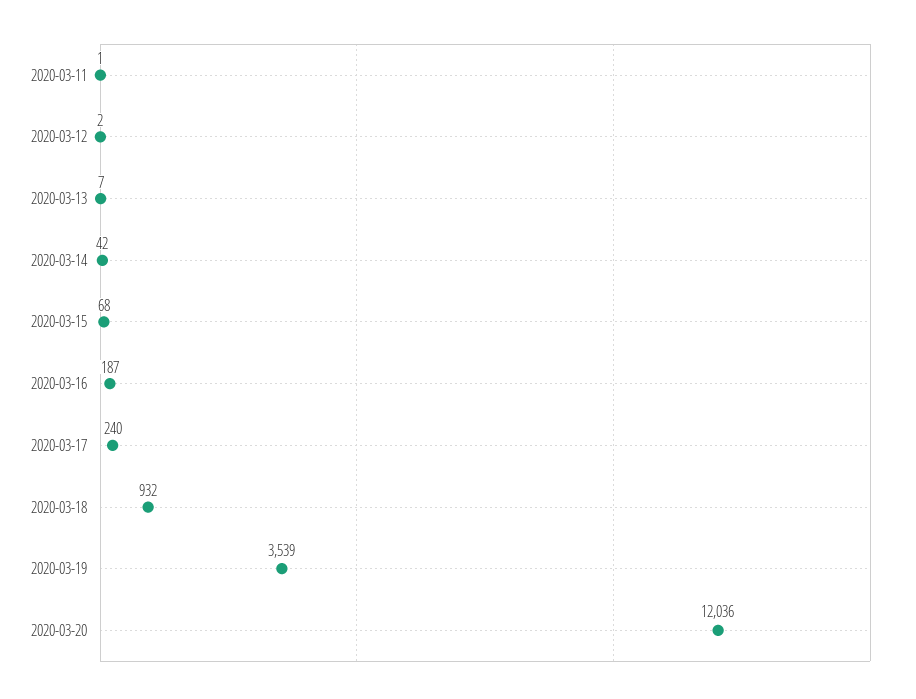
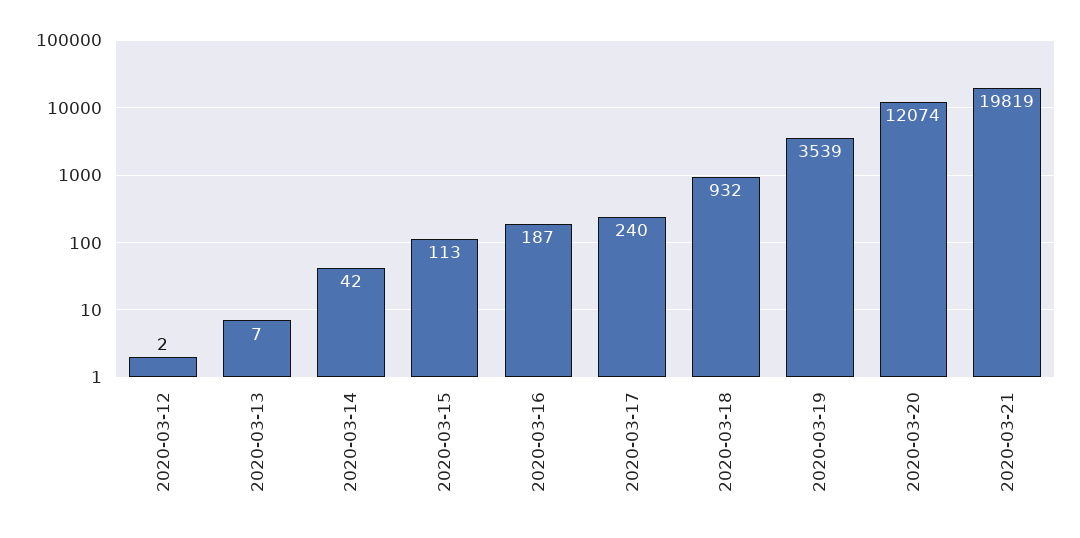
2020-03-11: 1 -> none
2020-03-15: 68 -> 113
2020-03-20: 12036 -> 12074
2020-03-21: none -> 19819

